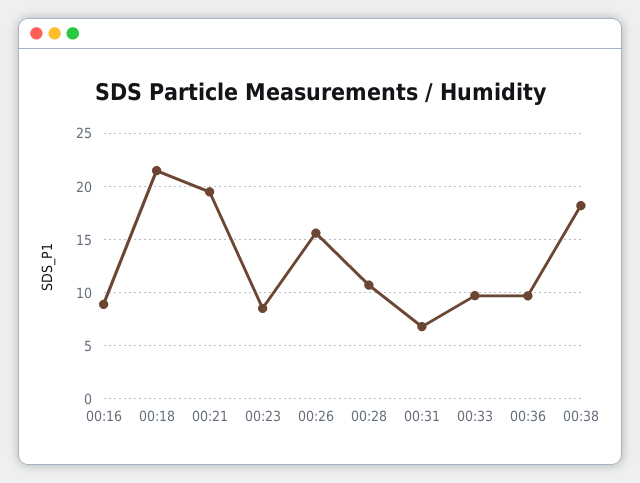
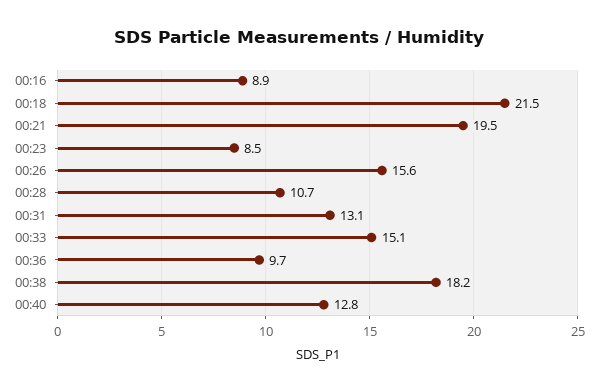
00:31: 7 -> 13.1
00:33: 10 -> 15.1
00:40: none -> 12.8

